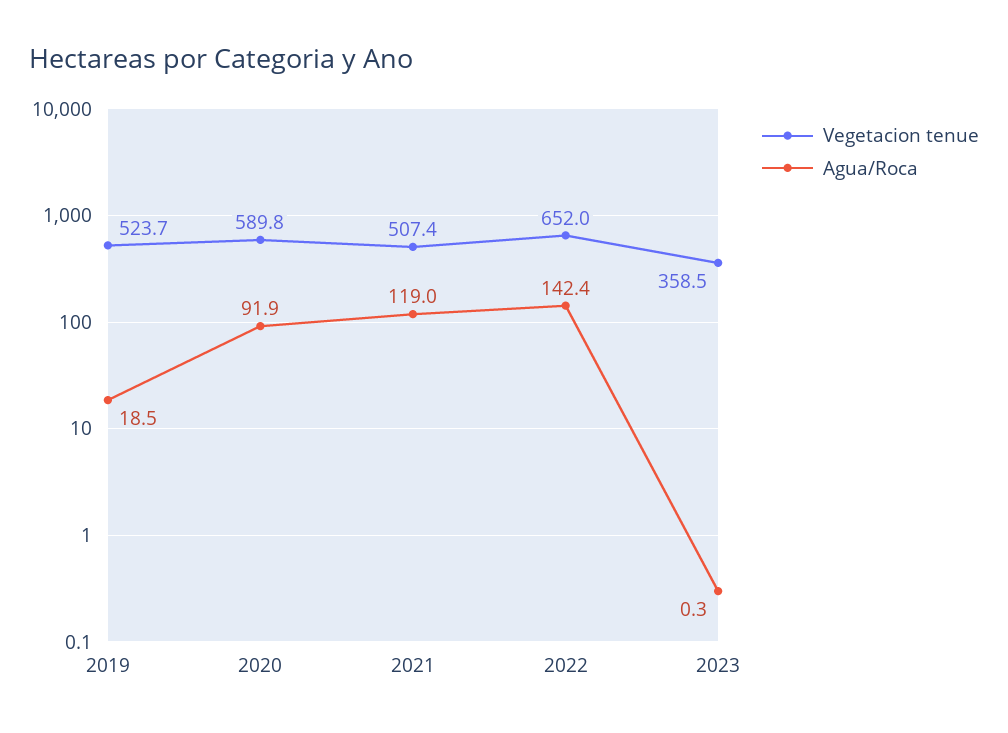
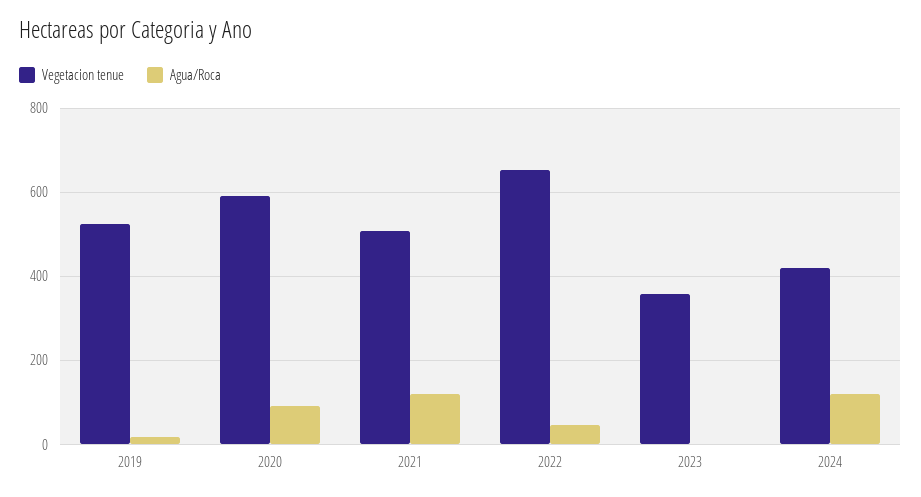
Agua/Roca, 2022: 142.4 -> 40
Vegetacion tenue, 2024: none -> 420
Agua/Roca, 2024: none -> 120

